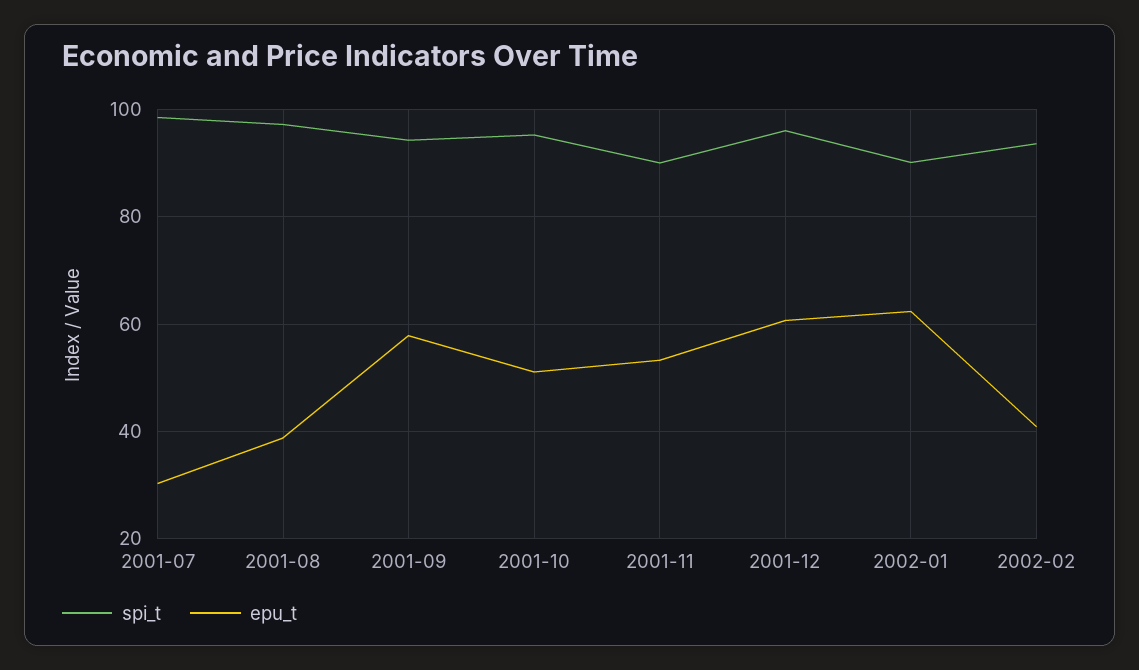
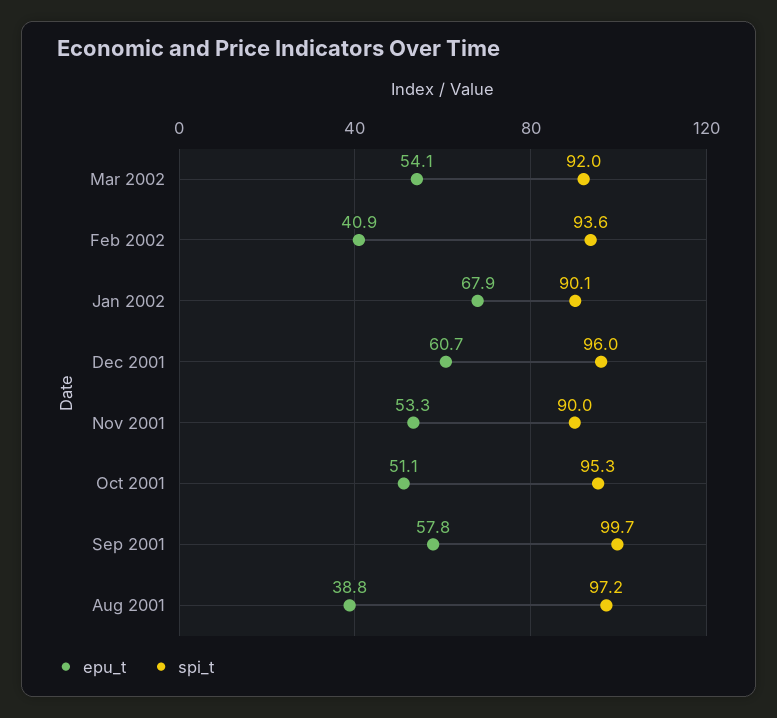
spi_t, 2001-07: 98 -> none
epu_t, 2001-07: 30 -> none
spi_t, 2001-09: 94 -> 99.7
epu_t, 2002-01: 62 -> 67.9
epu_t, Mar 2002: none -> 54.1
spi_t, Mar 2002: none -> 92

